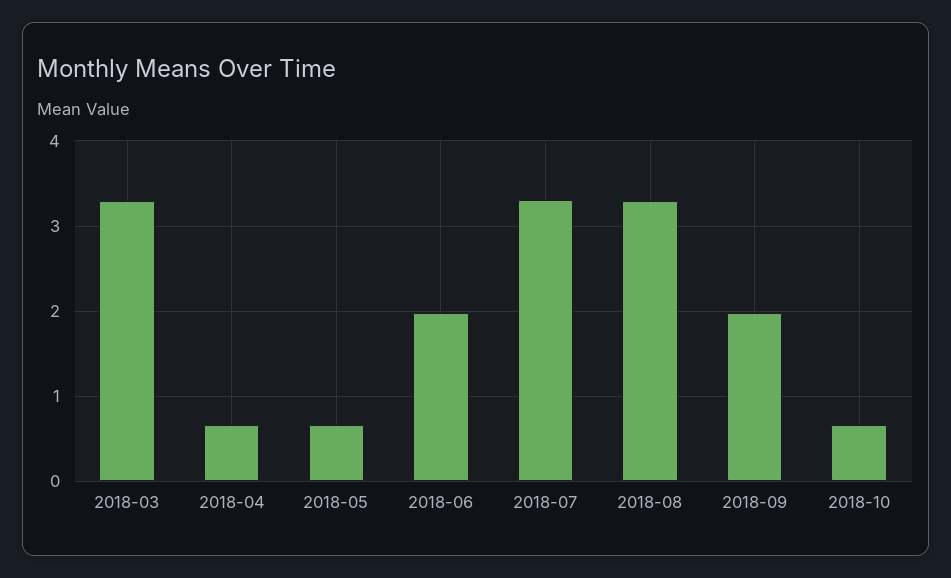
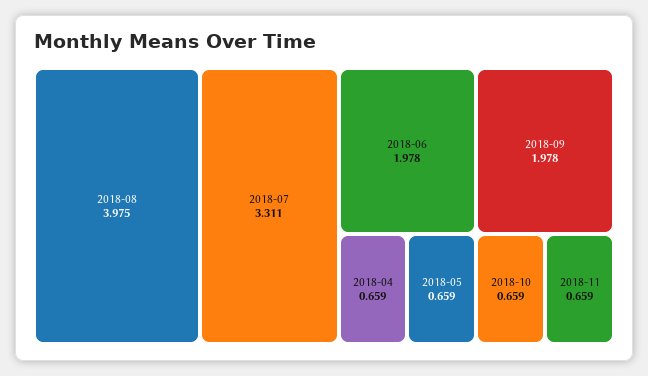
2018-03: 3.3 -> none
2018-08: 3.3 -> 3.975
2018-11: none -> 0.659

